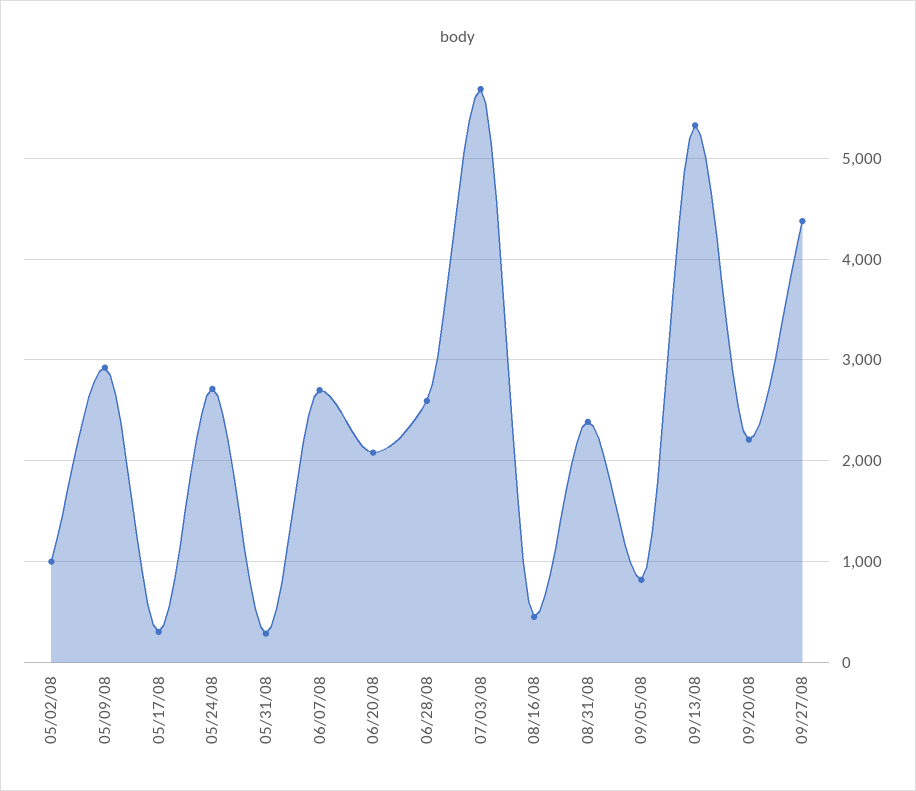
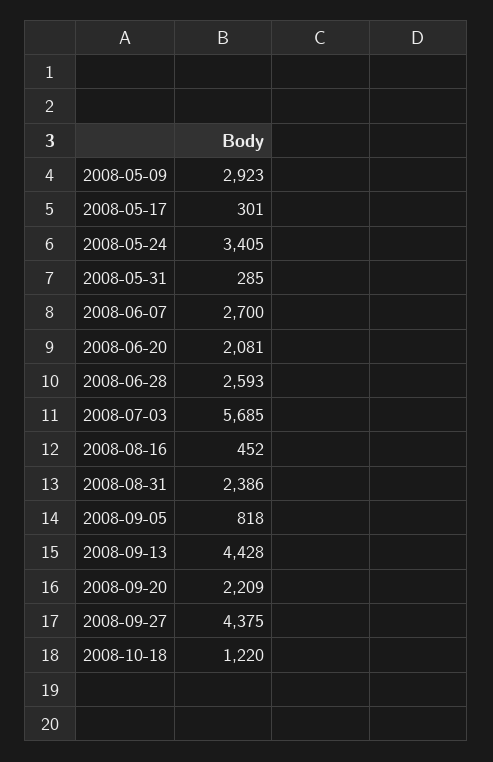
05/02/08: 1000 -> none
05/24/08: 2700 -> 3405
09/13/08: 5300 -> 4428
2008-10-18: none -> 1220

